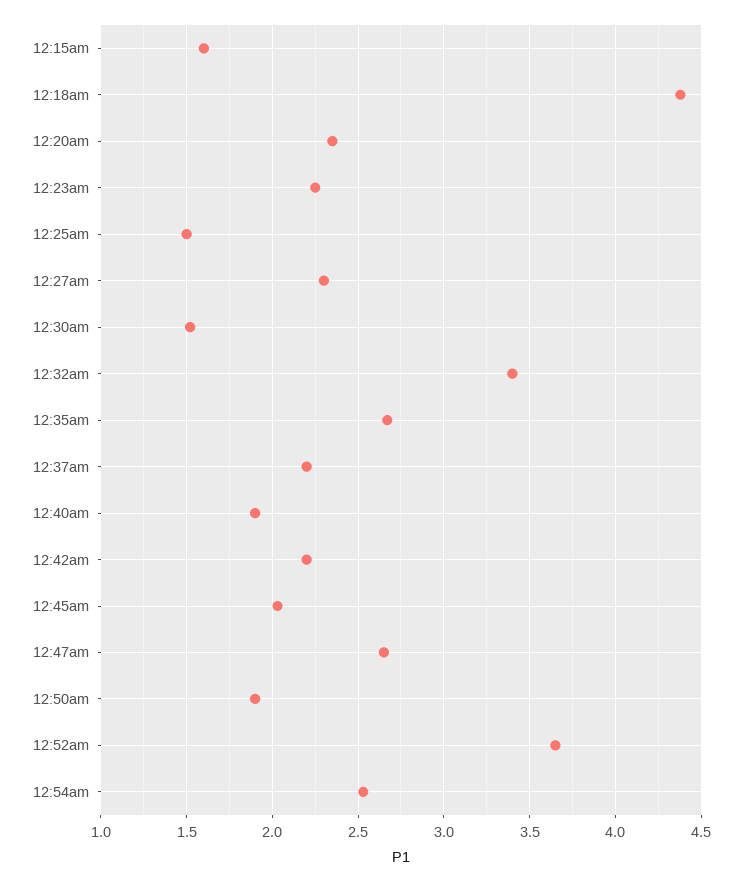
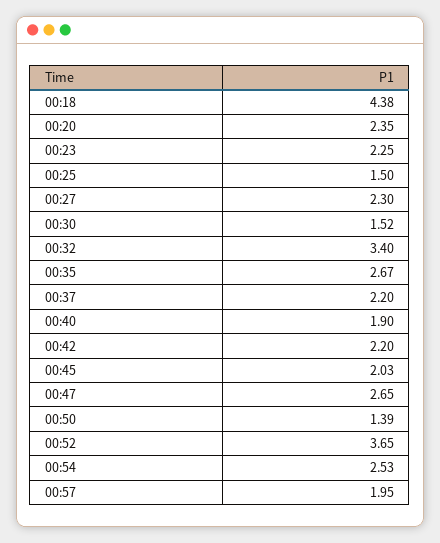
12:15am: 1.6 -> none
12:50am: 1.9 -> 1.39
00:57: none -> 1.95

